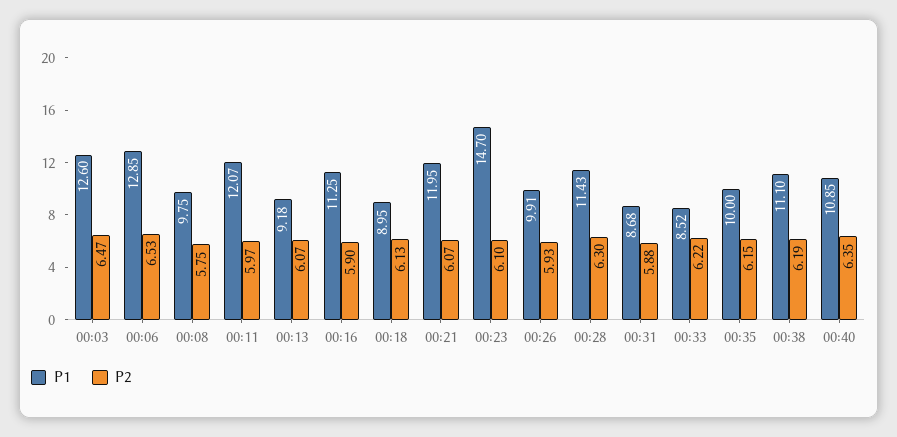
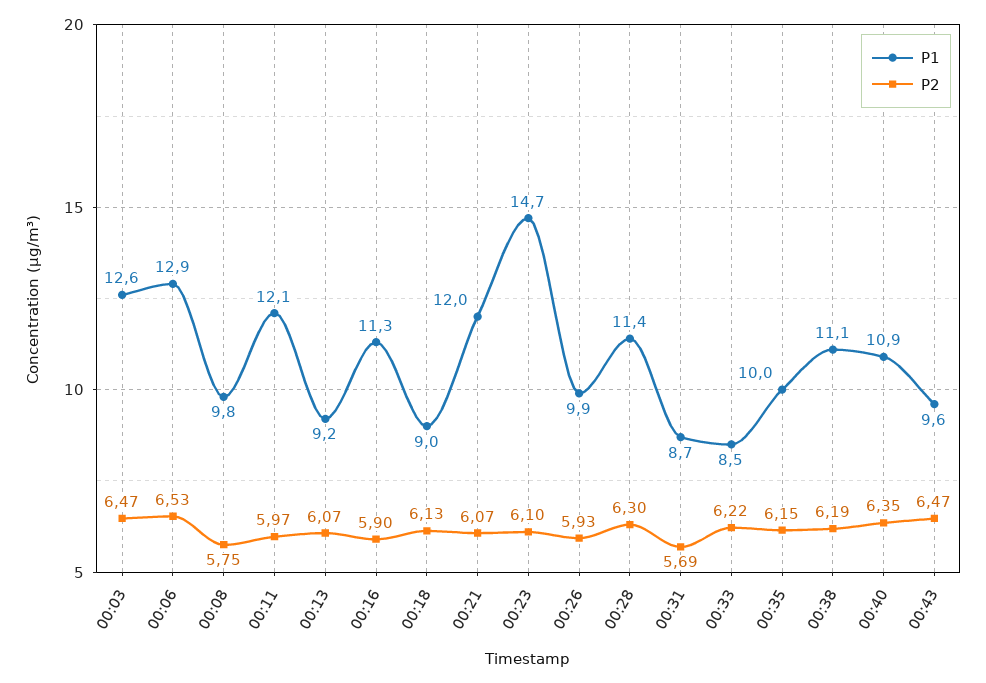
P2, 00:31: 5.88 -> 5.69
P1, 00:43: none -> 9.6
P2, 00:43: none -> 6.47

